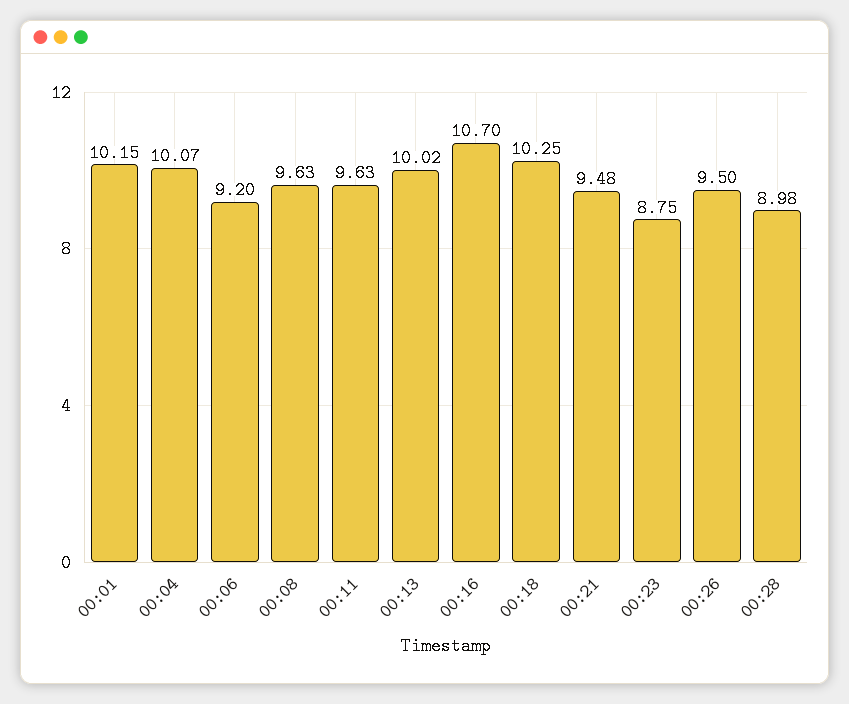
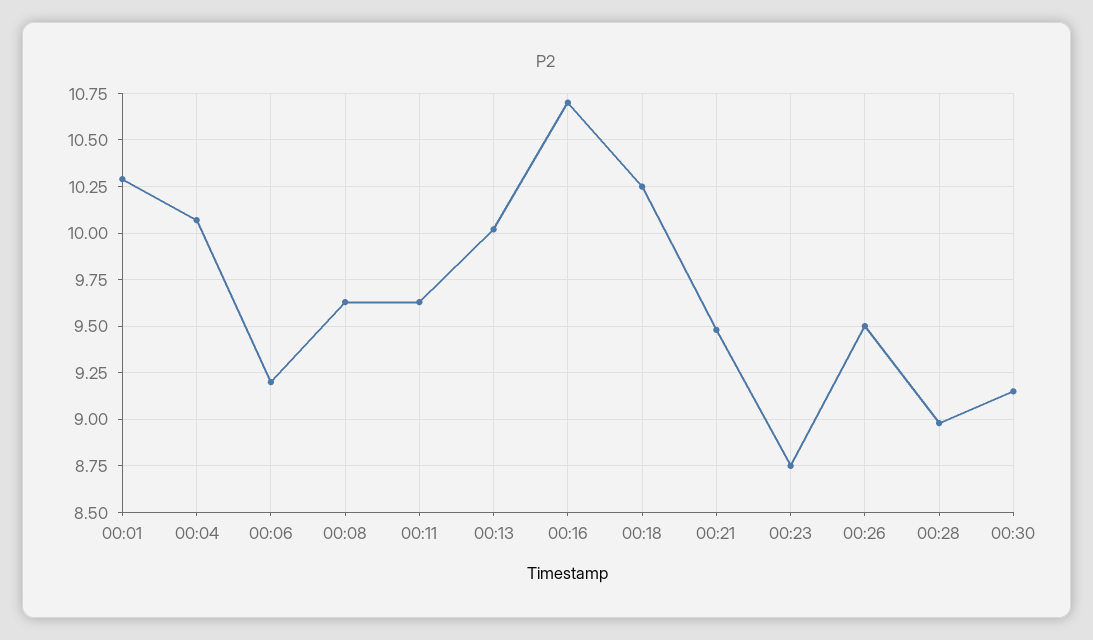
00:01: 10.15 -> 10.3
00:30: none -> 9.15

